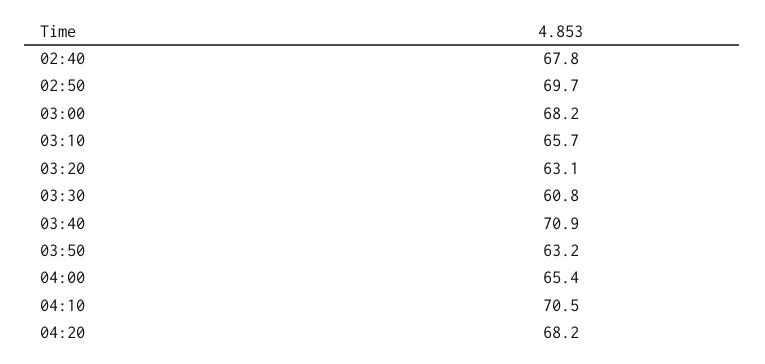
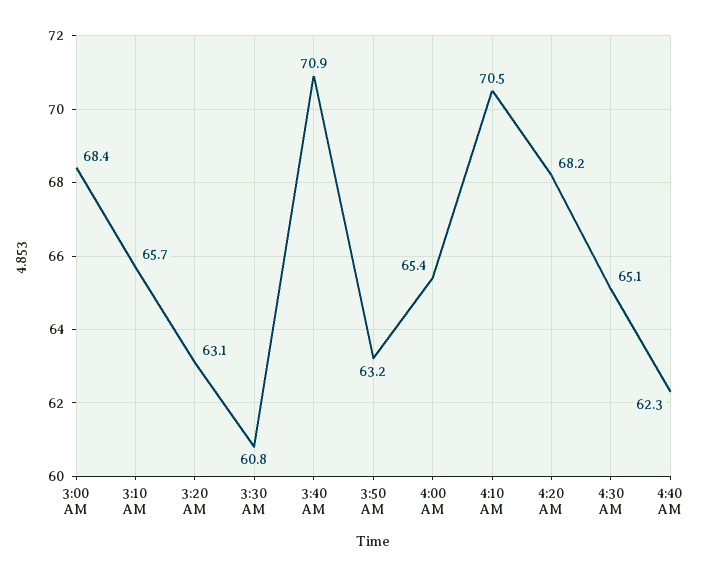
02:40: 67.8 -> none
02:50: 69.7 -> none
03:00: 68.2 -> 68.4
4:30 AM: none -> 65.1
4:40 AM: none -> 62.3

